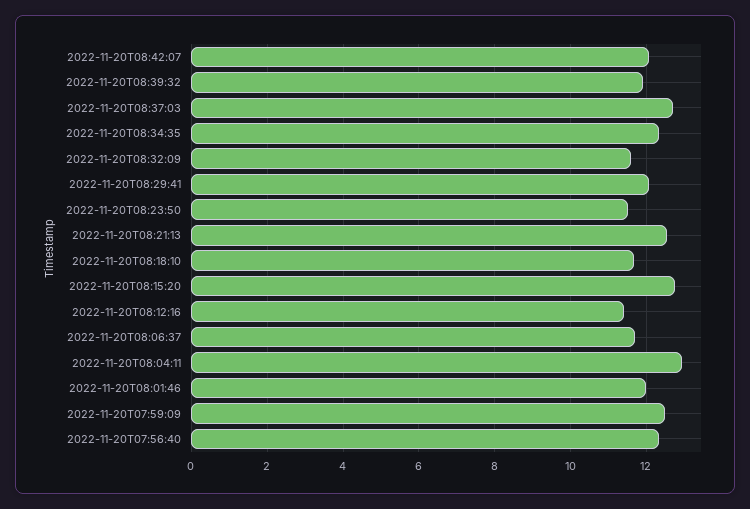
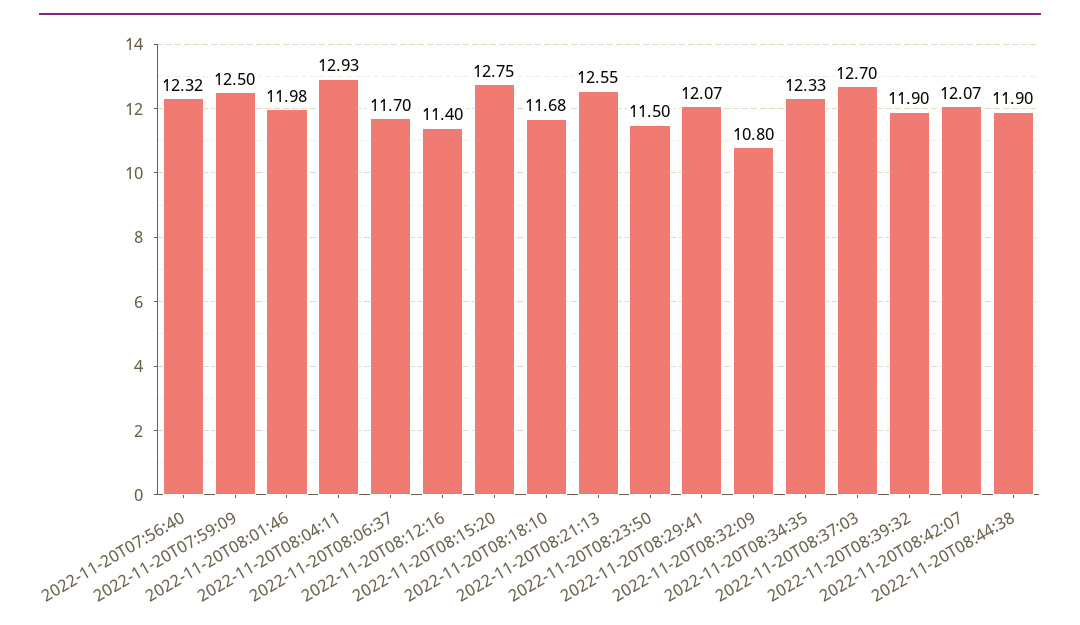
2022-11-20T08:32:09: 11.6 -> 10.8
2022-11-20T08:44:38: none -> 11.9

